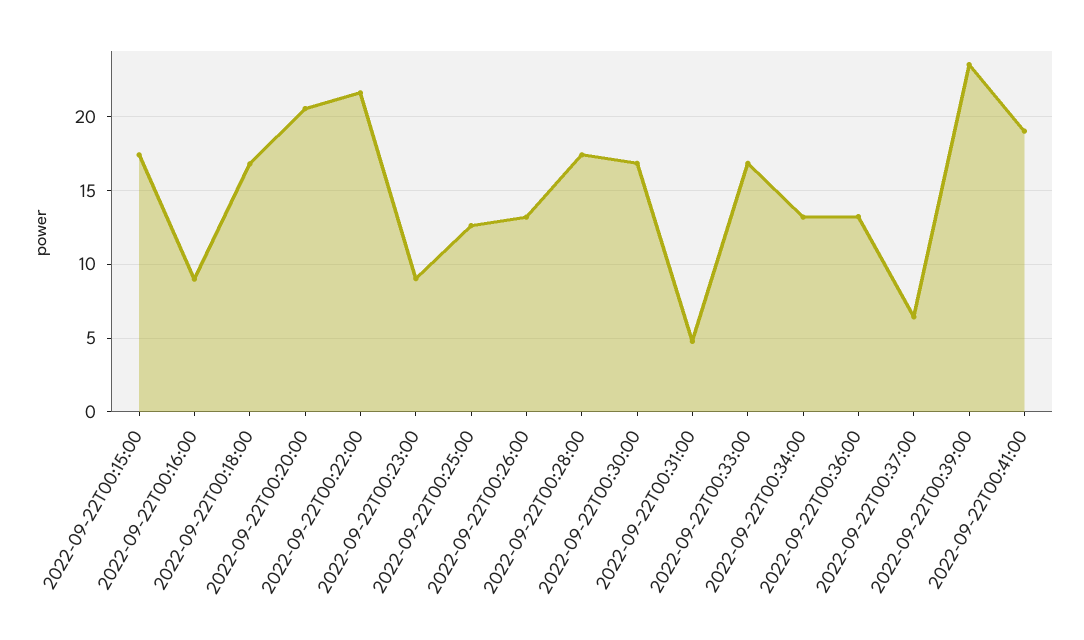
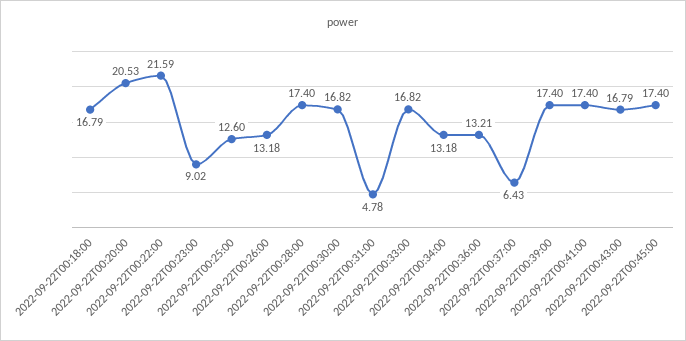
2022-09-22T00:15:00: 17.5 -> none
2022-09-22T00:16:00: 9 -> none
2022-09-22T00:39:00: 23.5 -> 17.4
2022-09-22T00:41:00: 19 -> 17.4
2022-09-22T00:43:00: none -> 16.79
2022-09-22T00:45:00: none -> 17.4

